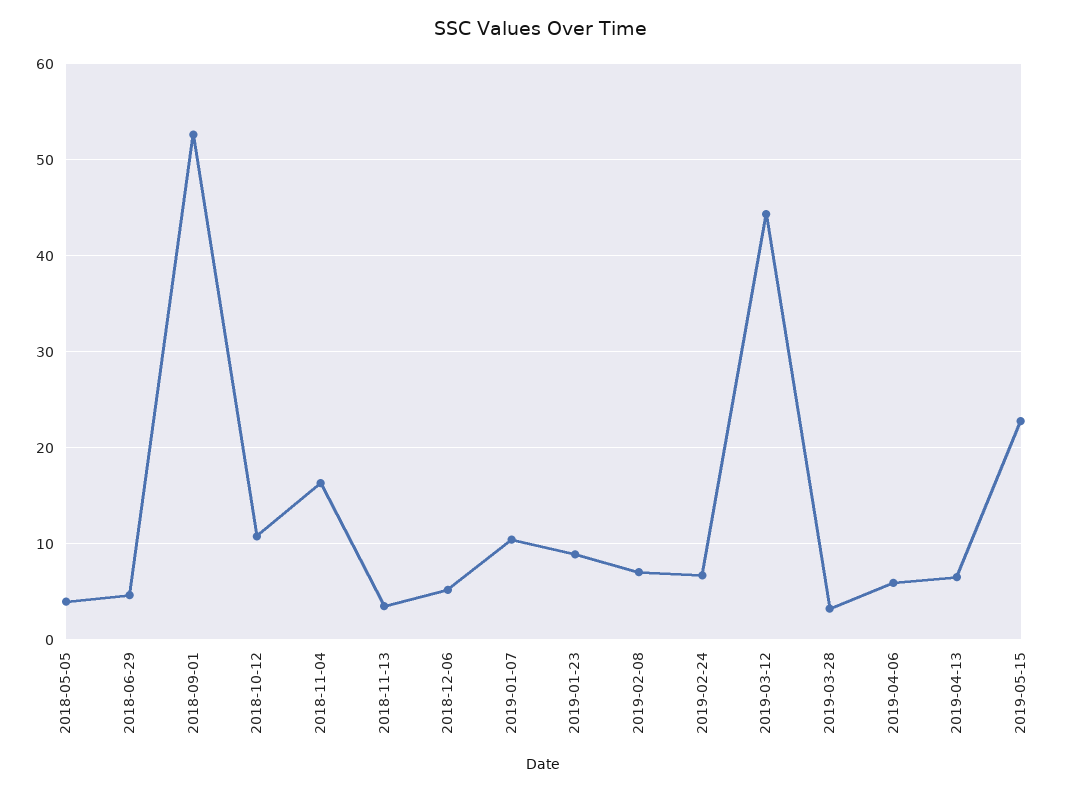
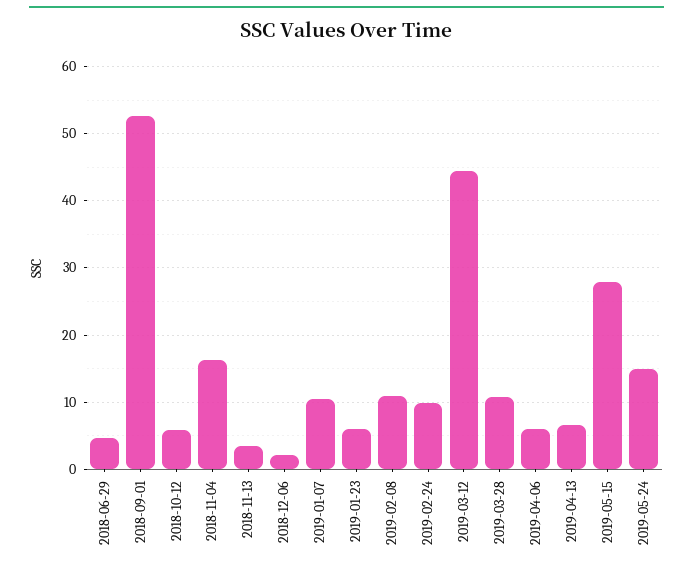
2018-05-05: 4 -> none
2018-10-12: 11 -> 6
2018-12-06: 5 -> 2
2019-01-23: 9 -> 6
2019-02-08: 7 -> 11
2019-02-24: 7 -> 10
2019-03-28: 3 -> 11
2019-05-15: 23 -> 28
2019-05-24: none -> 15

